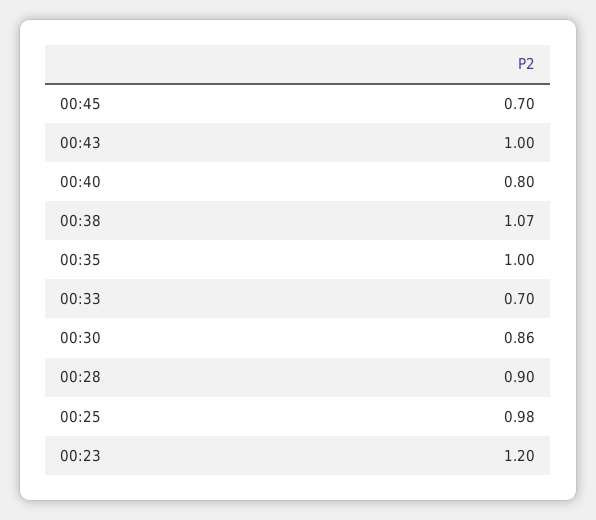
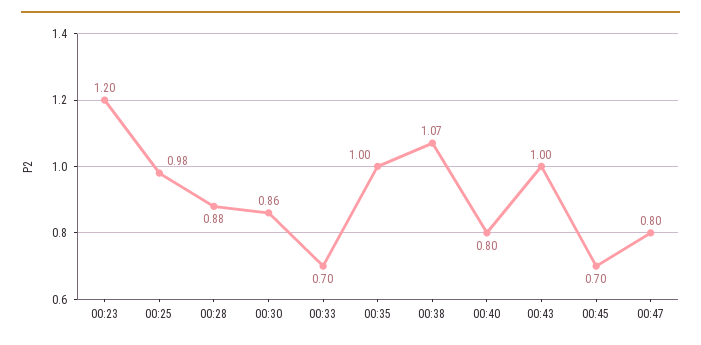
00:28: 0.9 -> 0.88
00:47: none -> 0.8

